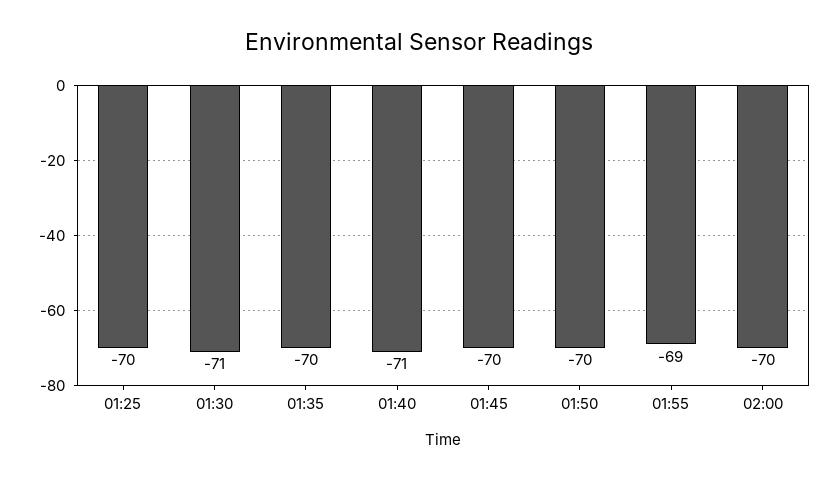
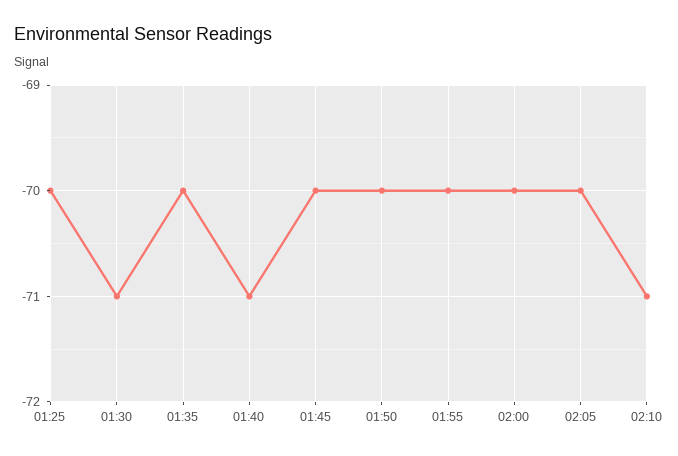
01:55: -69 -> -70
02:05: none -> -70
02:10: none -> -71

